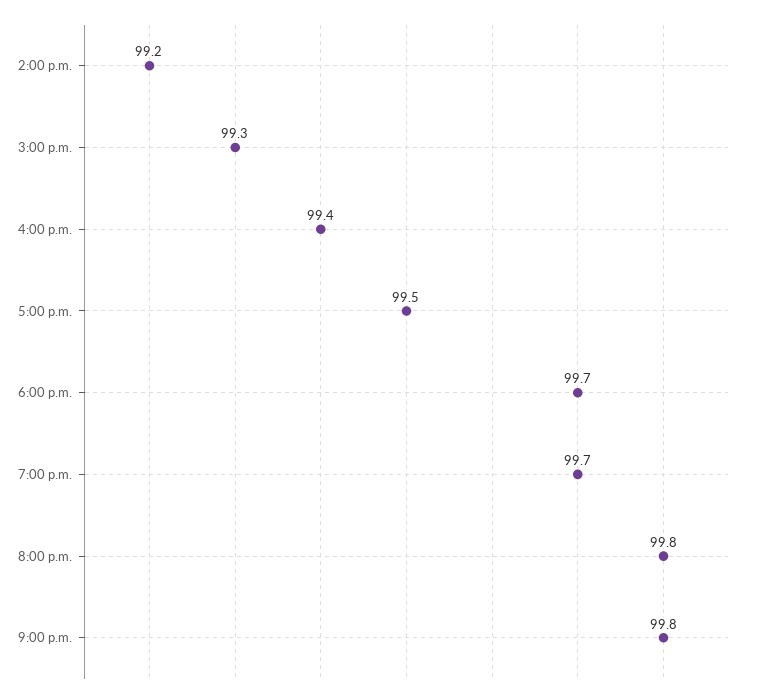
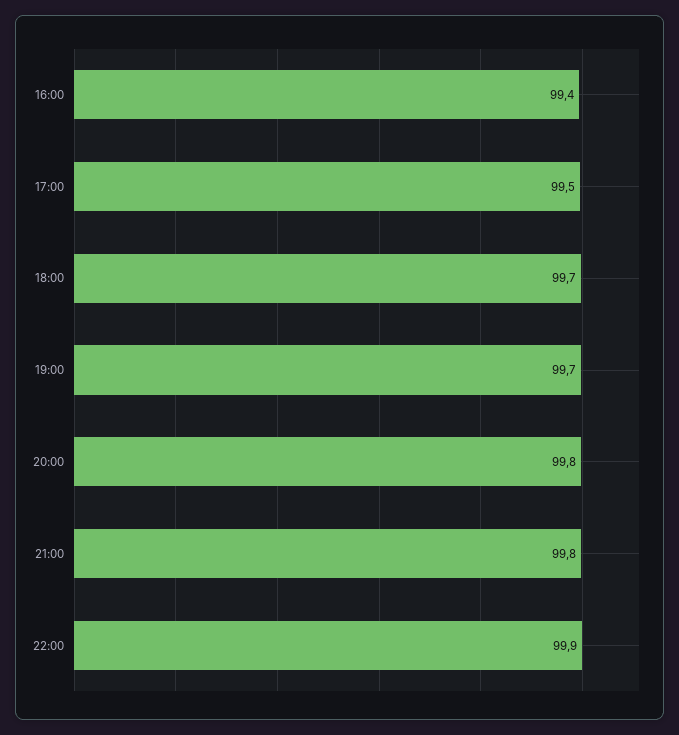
2:00 p.m.: 99.2 -> none
3:00 p.m.: 99.3 -> none
22:00: none -> 99.9

